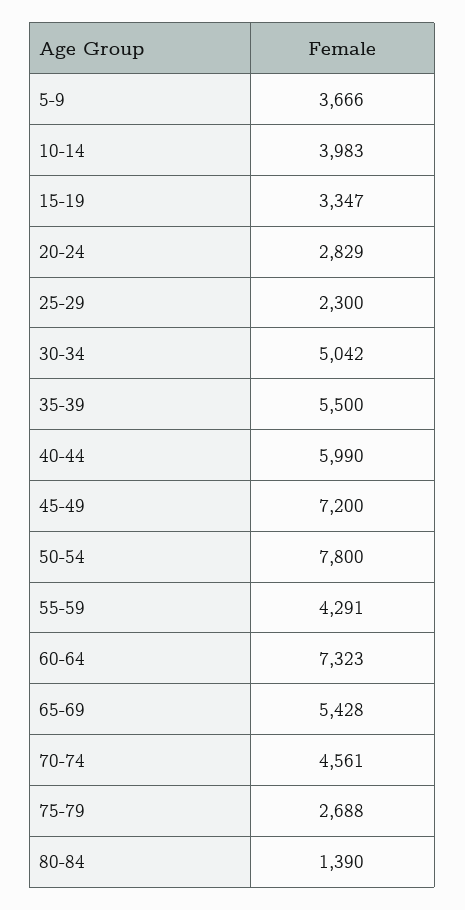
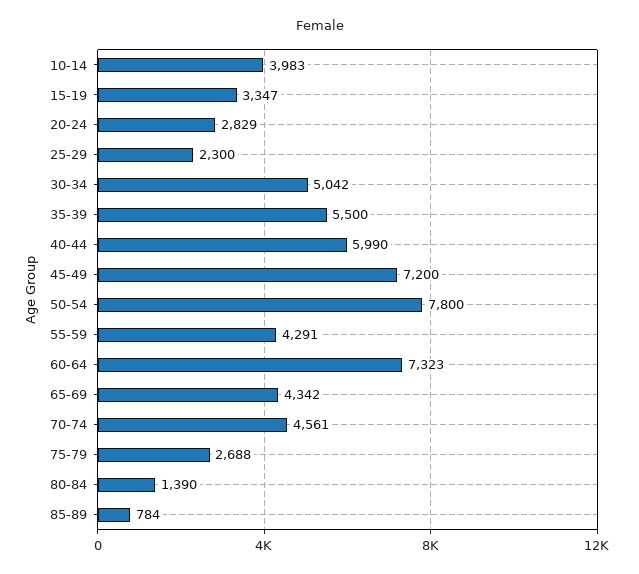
5-9: 3666 -> none
65-69: 5428 -> 4342
85-89: none -> 784

